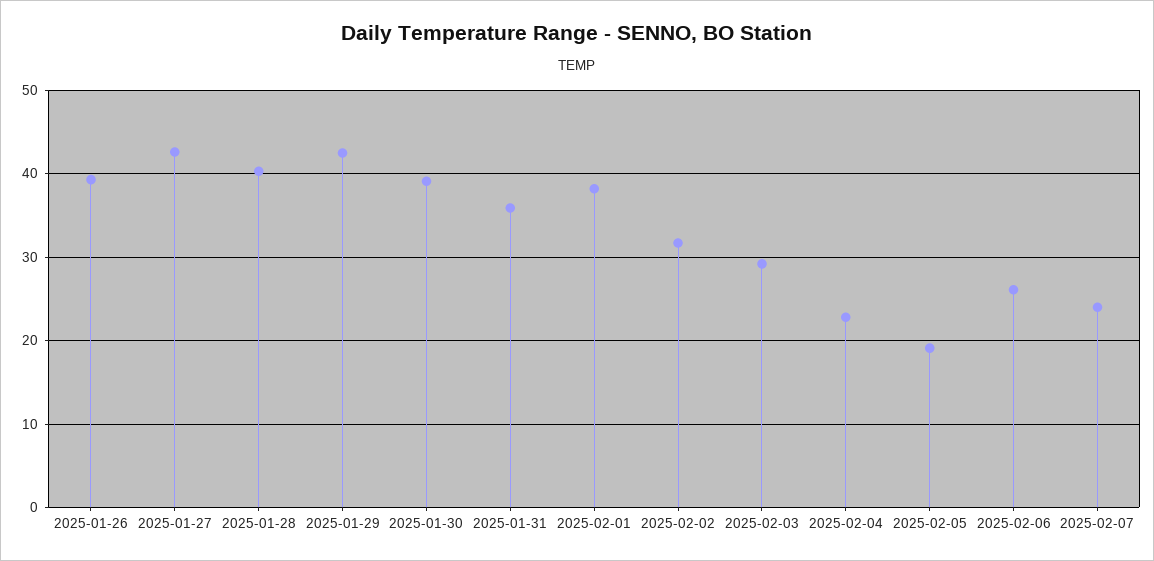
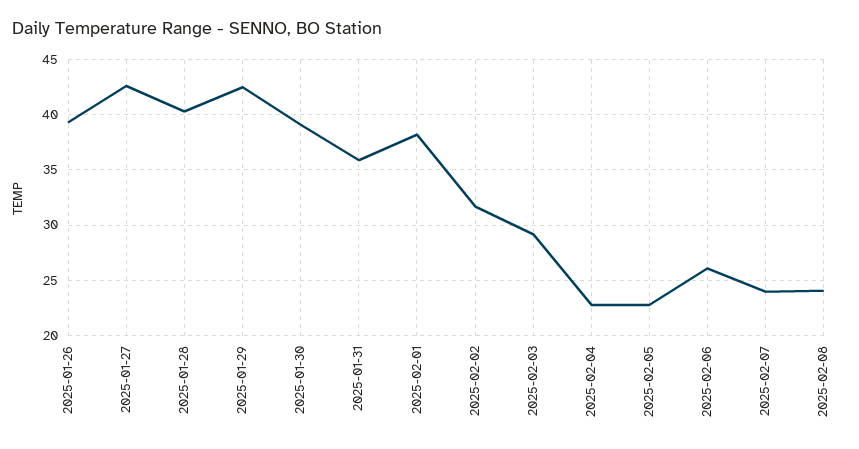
2025-02-05: 19 -> 23
2025-02-08: none -> 24

